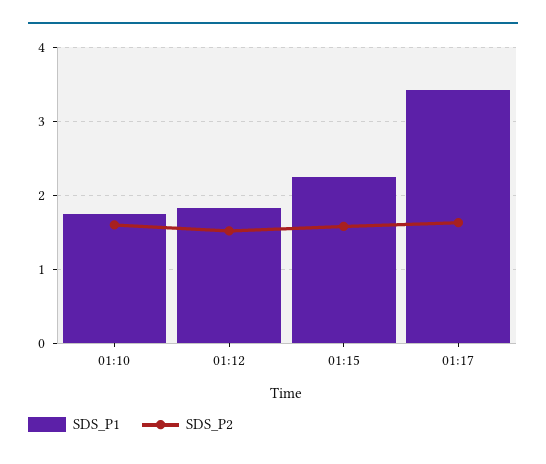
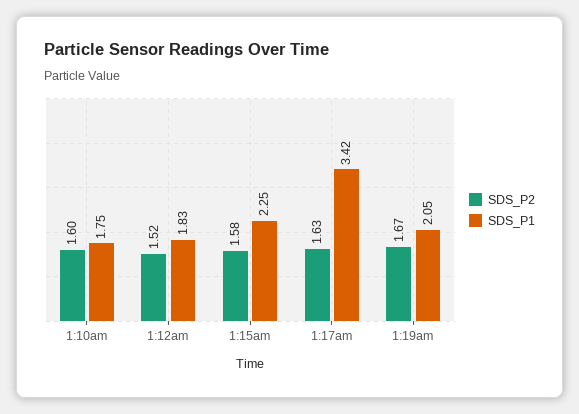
SDS_P2, 1:19am: none -> 1.67
SDS_P1, 1:19am: none -> 2.05

